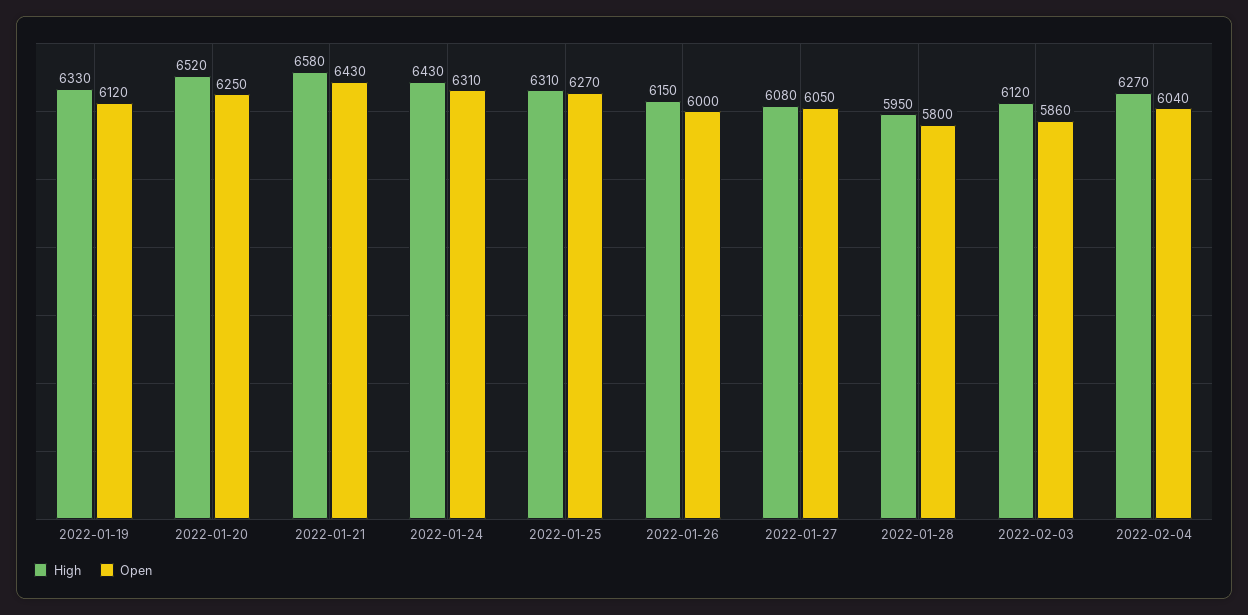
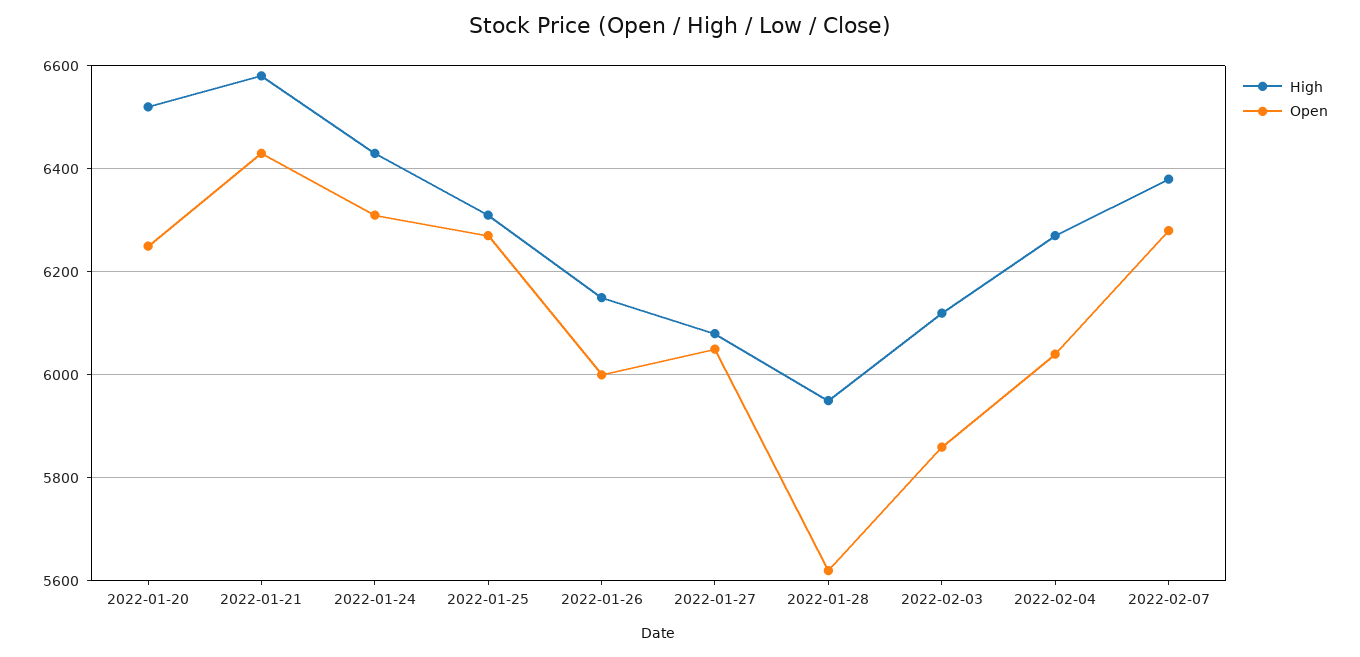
High, 2022-01-19: 6330 -> none
Open, 2022-01-19: 6120 -> none
Open, 2022-01-28: 5800 -> 5620
High, 2022-02-07: none -> 6380
Open, 2022-02-07: none -> 6280

